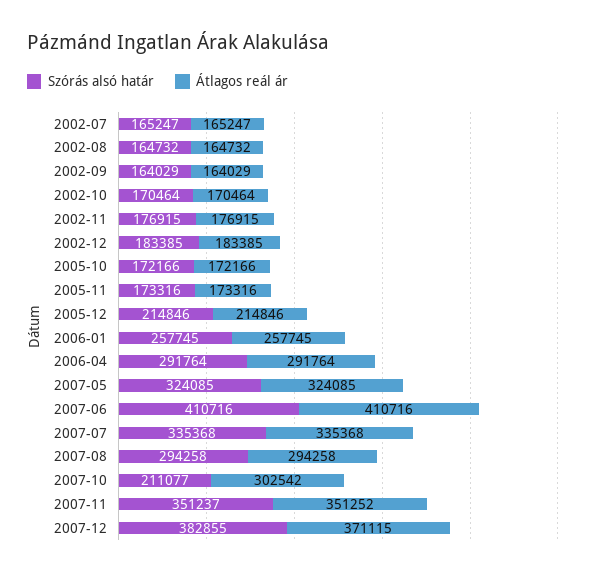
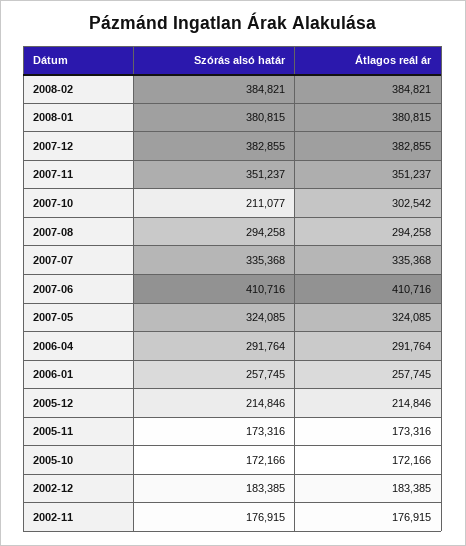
Szórás alsó határ, 2002-07: 165247 -> none
Átlagos reál ár, 2002-07: 165247 -> none
Szórás alsó határ, 2002-08: 164732 -> none
Átlagos reál ár, 2002-08: 164732 -> none
Szórás alsó határ, 2002-09: 164029 -> none
Átlagos reál ár, 2002-09: 164029 -> none
Szórás alsó határ, 2002-10: 170464 -> none
Átlagos reál ár, 2002-10: 170464 -> none
Átlagos reál ár, 2007-11: 351252 -> 351237
Átlagos reál ár, 2007-12: 371115 -> 382855
Szórás alsó határ, 2008-02: none -> 384821
Átlagos reál ár, 2008-02: none -> 384821
Szórás alsó határ, 2008-01: none -> 380815
Átlagos reál ár, 2008-01: none -> 380815

